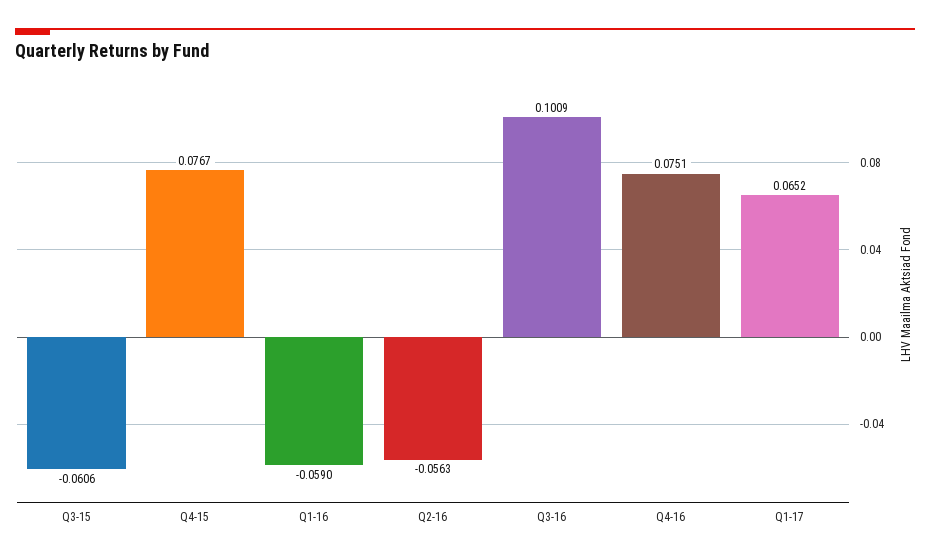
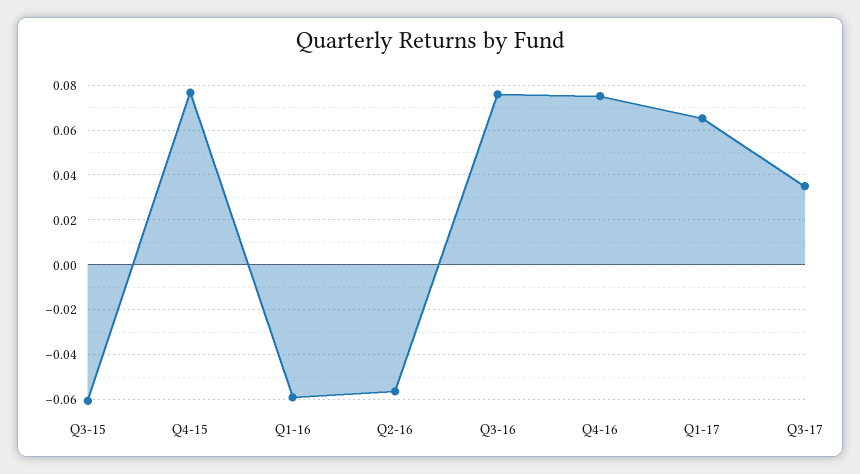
Q3-16: 0.1009 -> 0.075
Q3-17: none -> 0.035

